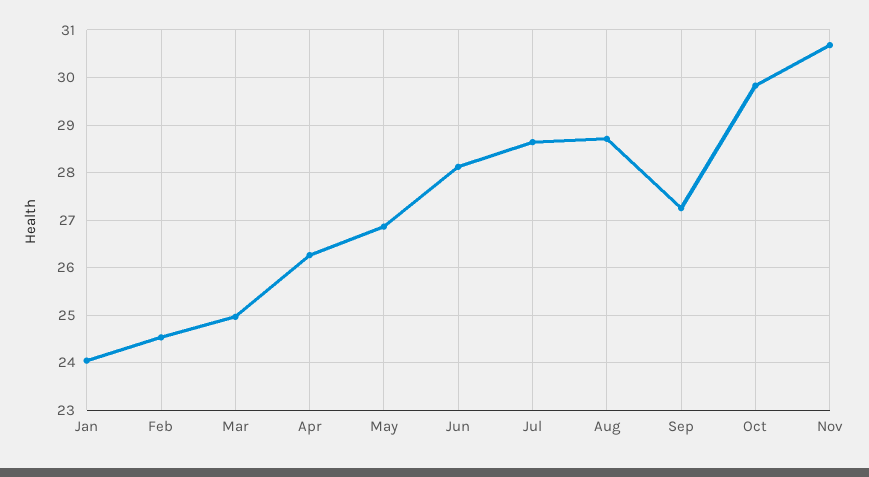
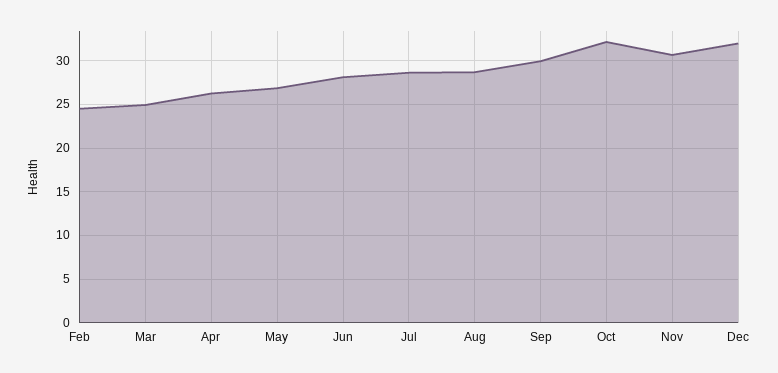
Jan: 24 -> none
Sep: 27.2 -> 30
Oct: 29.8 -> 32
Dec: none -> 32

